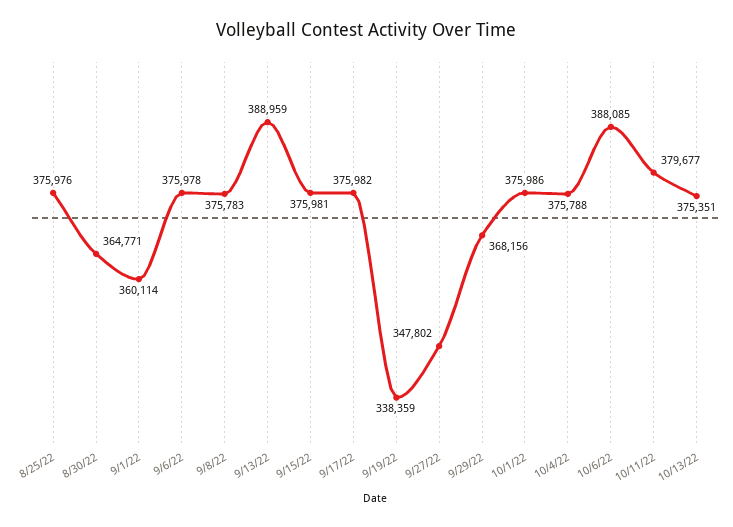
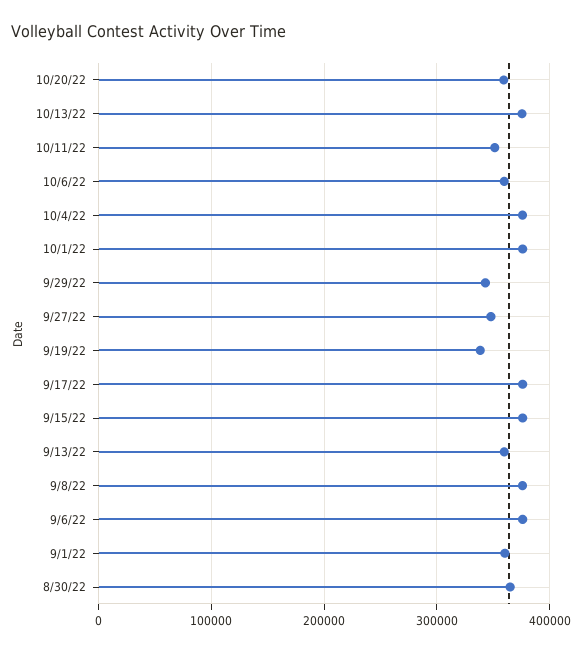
8/25/22: 375976 -> none
9/13/22: 388959 -> 360000
9/29/22: 368156 -> 340000
10/6/22: 388085 -> 360000
10/11/22: 379677 -> 350000
10/20/22: none -> 360000

